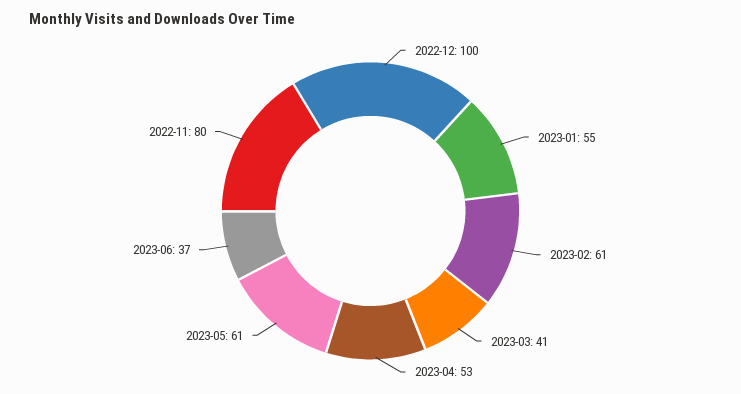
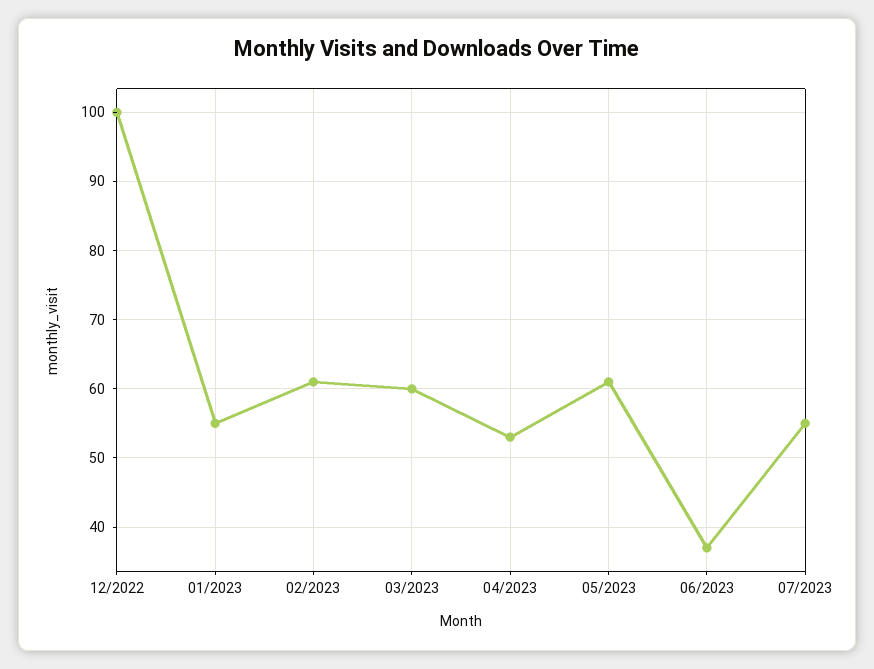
2023-03: 41 -> 60
2022-11: 80 -> none
07/2023: none -> 55

